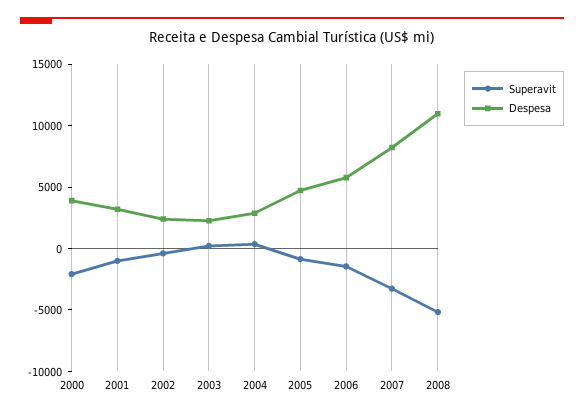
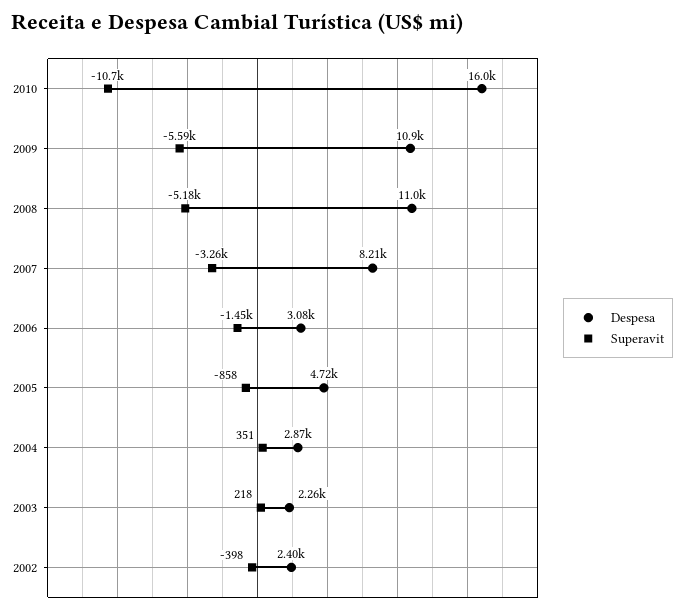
Superavit, 2000: -2000 -> none
Despesa, 2000: 4000 -> none
Superavit, 2001: -1000 -> none
Despesa, 2001: 3000 -> none
Despesa, 2006: 6000 -> 3080
Despesa, 2010: none -> 16000
Superavit, 2010: none -> -10700
Despesa, 2009: none -> 10900
Superavit, 2009: none -> -5590

